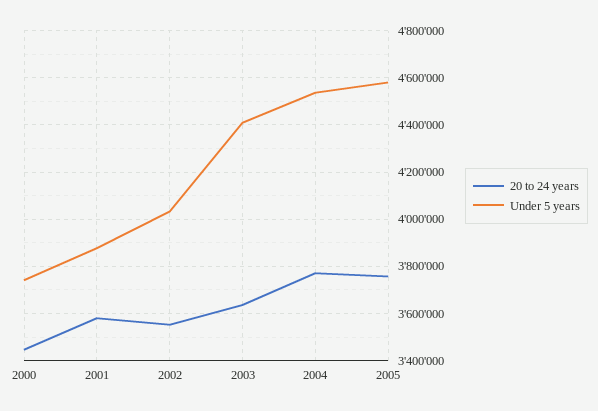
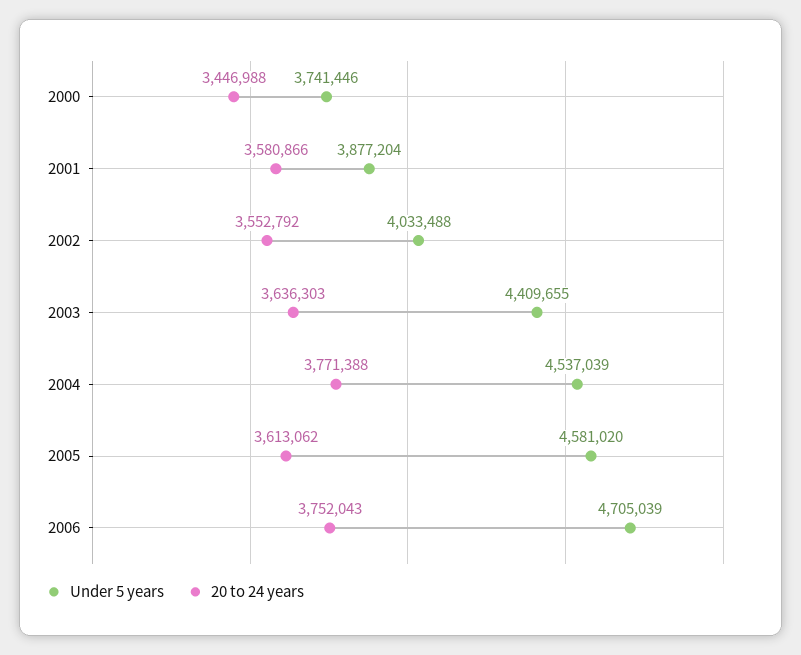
20 to 24 years, 2005: 3750000 -> 3613062
Under 5 years, 2006: none -> 4705039
20 to 24 years, 2006: none -> 3752043

